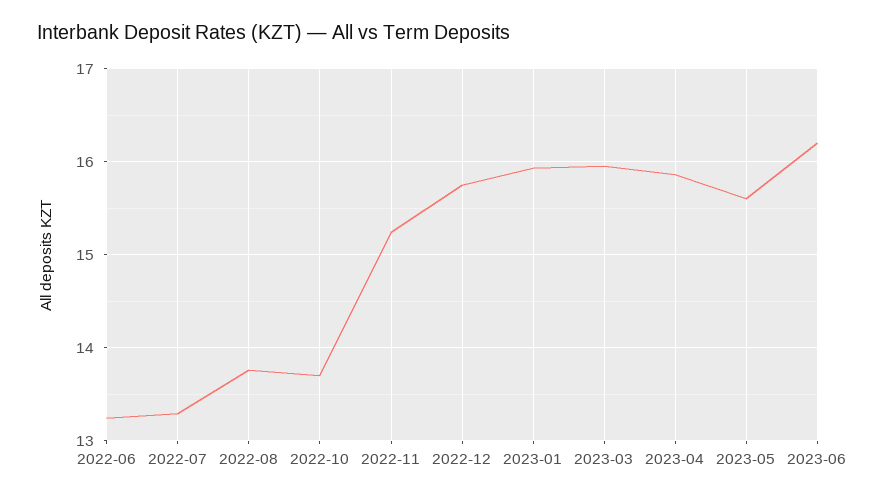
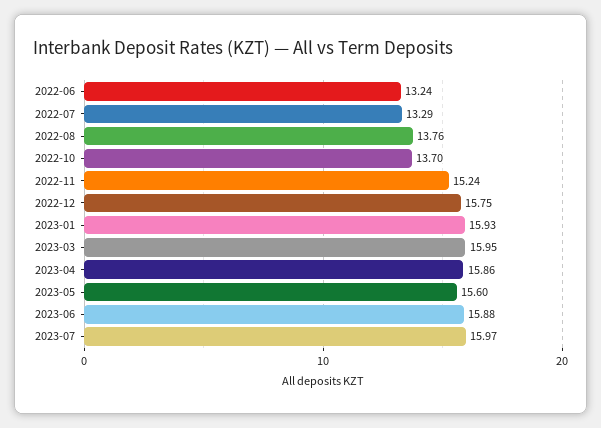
2023-06: 16.2 -> 15.88
2023-07: none -> 15.97

